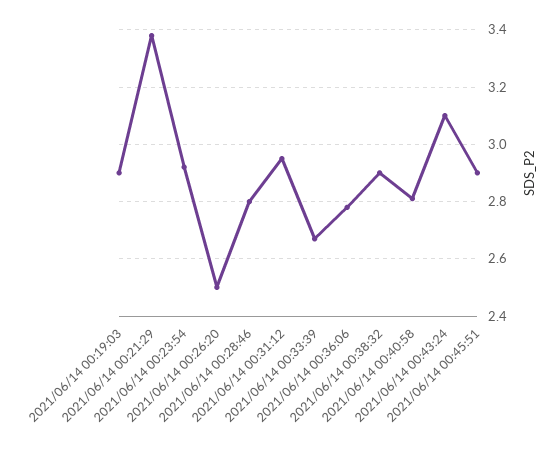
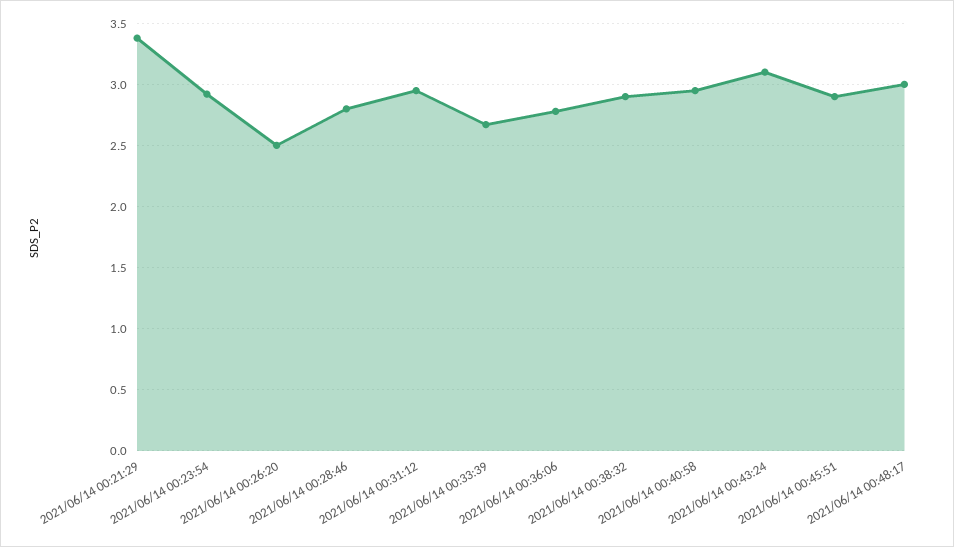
2021/06/14 00:19:03: 2.9 -> none
2021/06/14 00:40:58: 2.8 -> 2.95
2021/06/14 00:48:17: none -> 3

